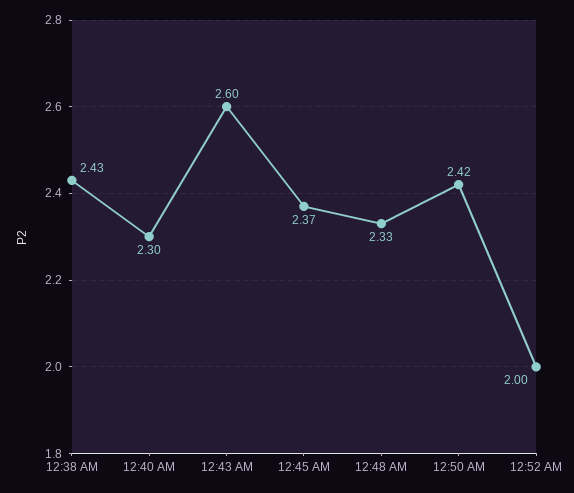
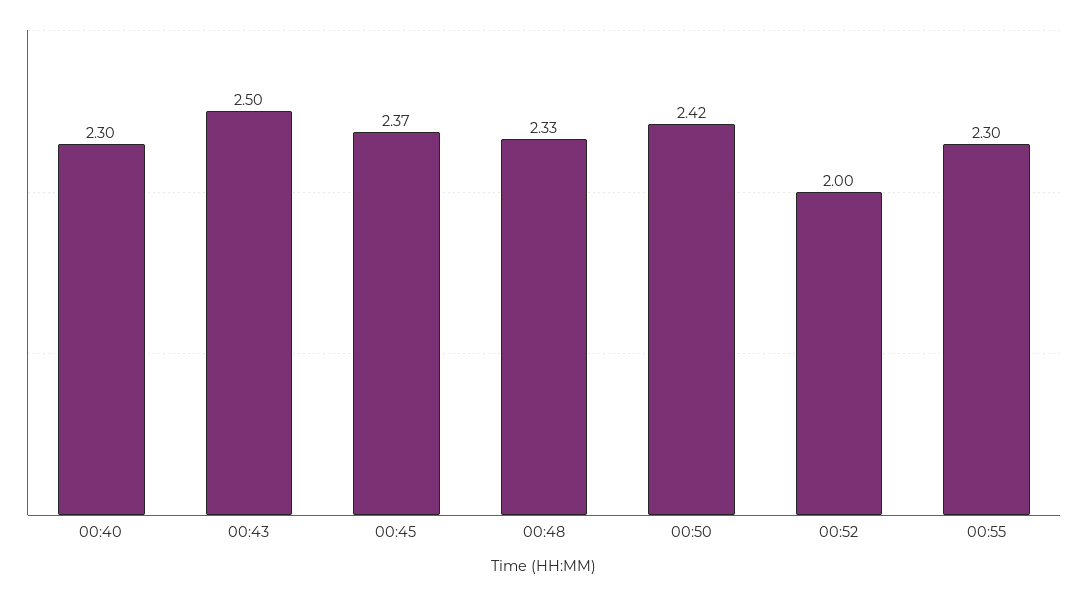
12:38 AM: 2.43 -> none
12:43 AM: 2.6 -> 2.5
00:55: none -> 2.3

